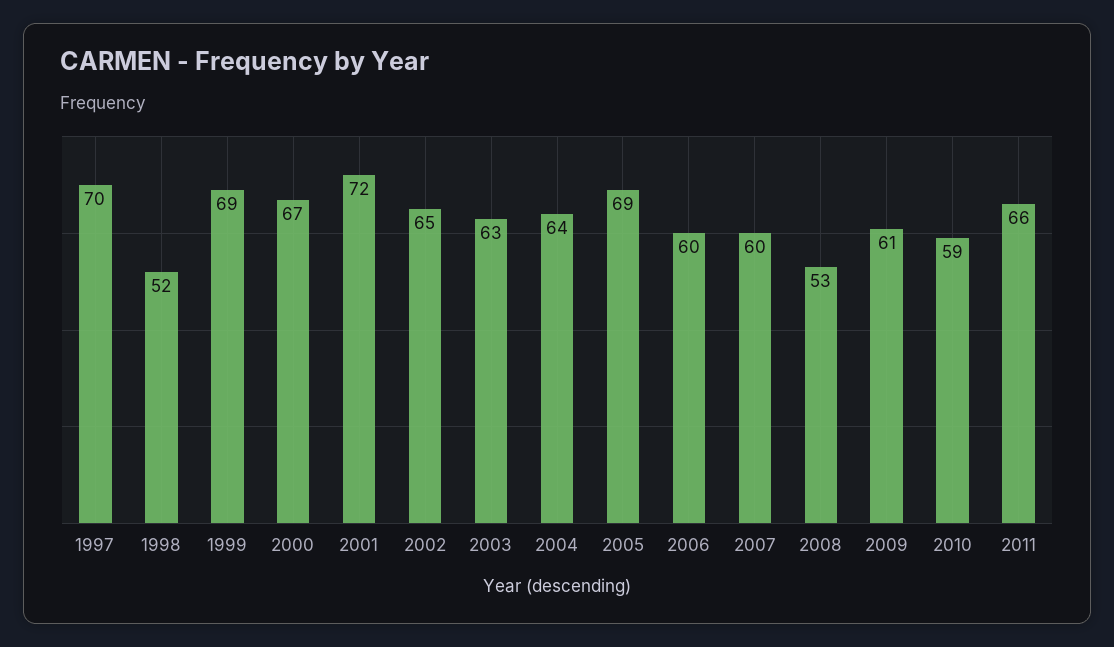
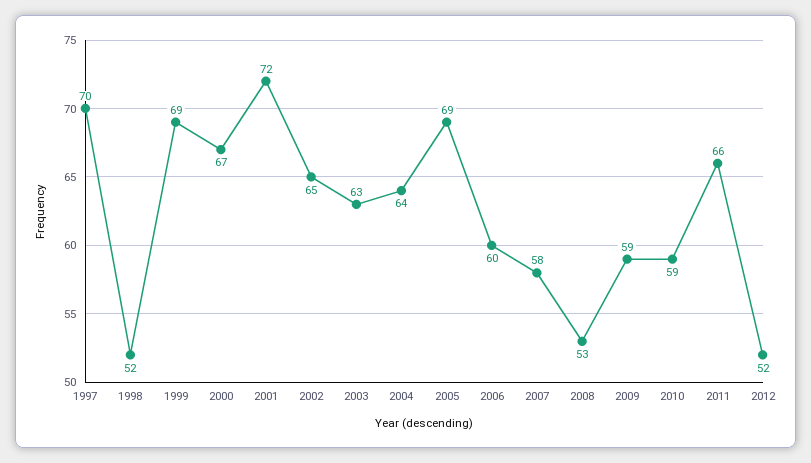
2007: 60 -> 58
2009: 61 -> 59
2012: none -> 52

